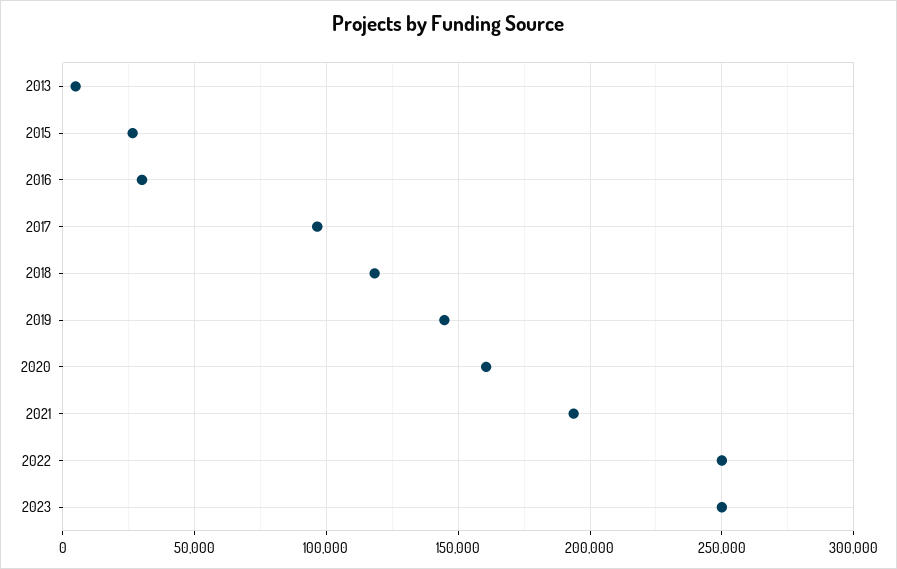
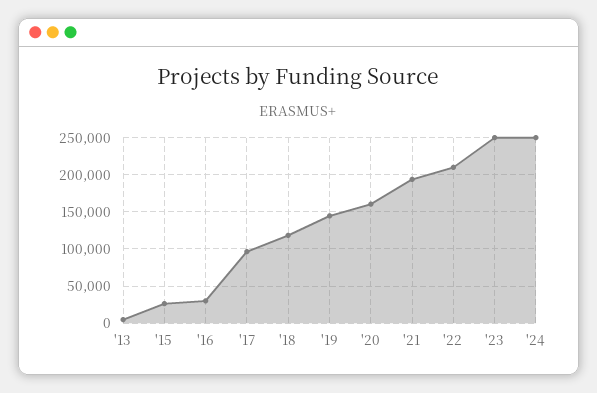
2022: 250000 -> 210000
'24: none -> 250000

